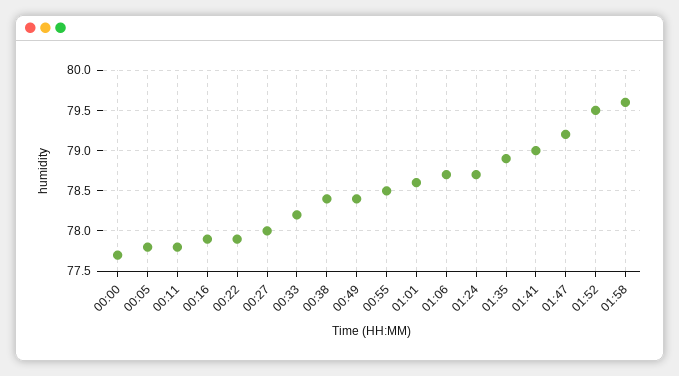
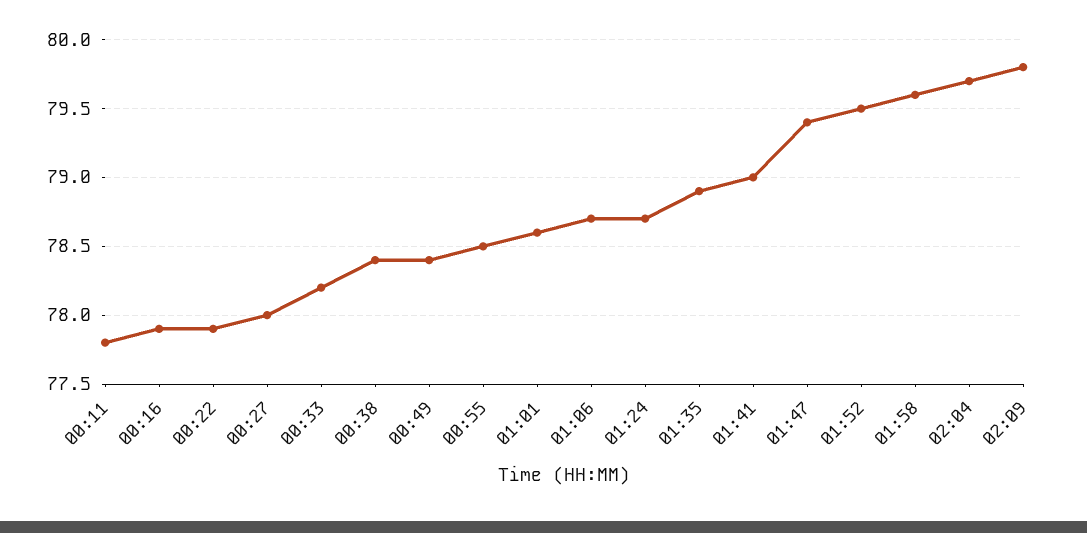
00:00: 77.7 -> none
00:05: 77.8 -> none
01:47: 79.2 -> 79.4
02:04: none -> 79.7
02:09: none -> 79.8

